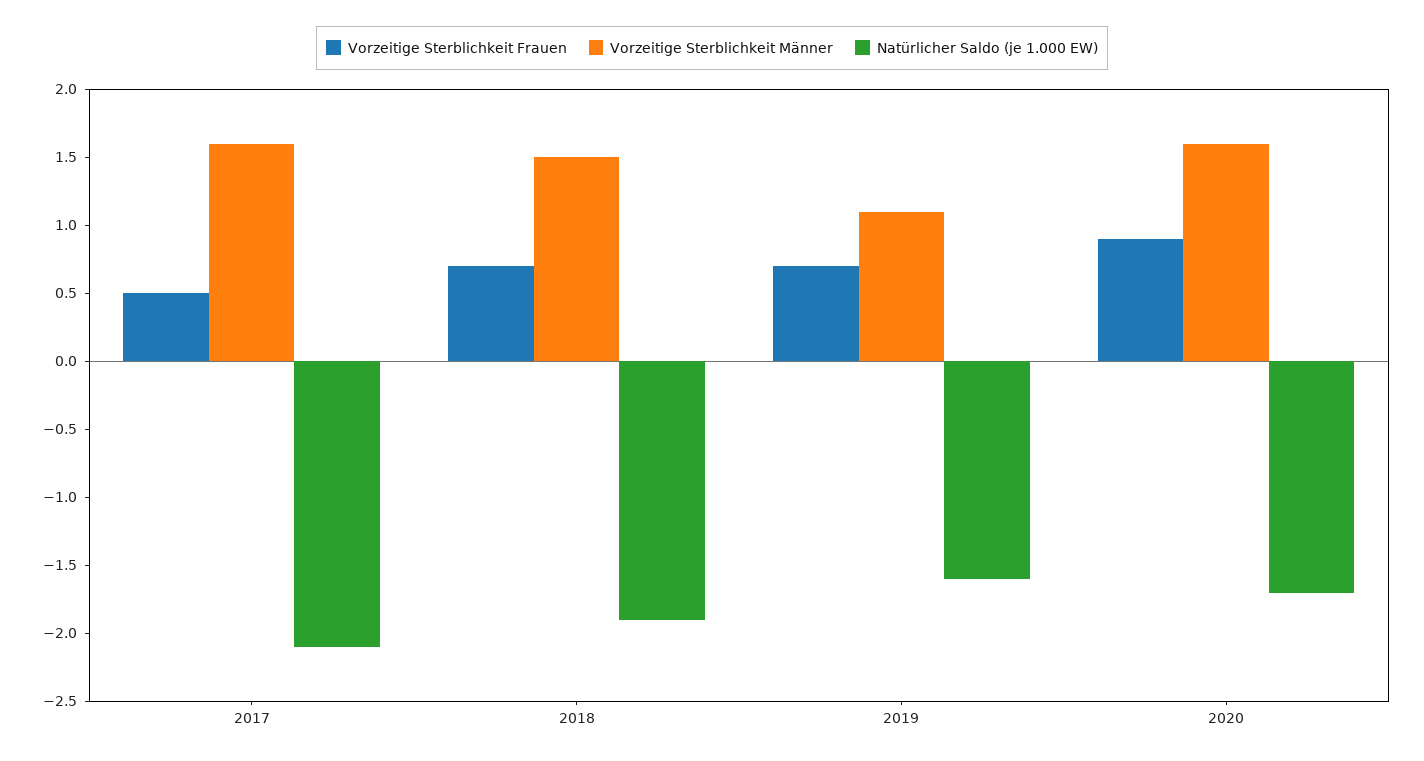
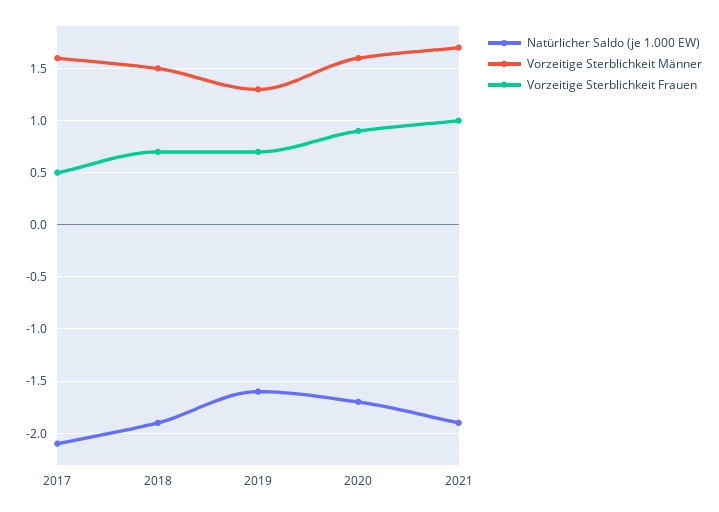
Vorzeitige Sterblichkeit Männer, 2019: 1.1 -> 1.3
Natürlicher Saldo (je 1.000 EW), 2021: none -> -1.9
Vorzeitige Sterblichkeit Männer, 2021: none -> 1.7
Vorzeitige Sterblichkeit Frauen, 2021: none -> 1

